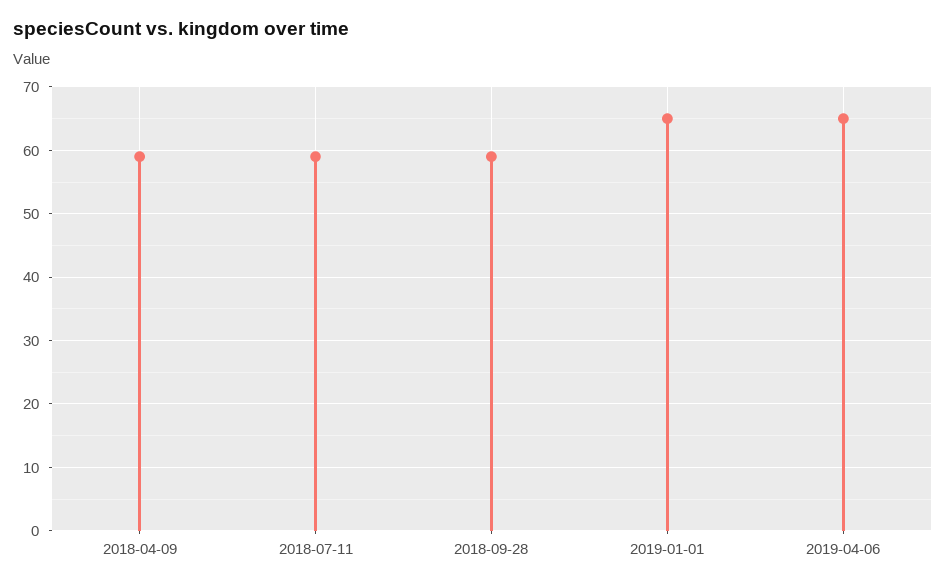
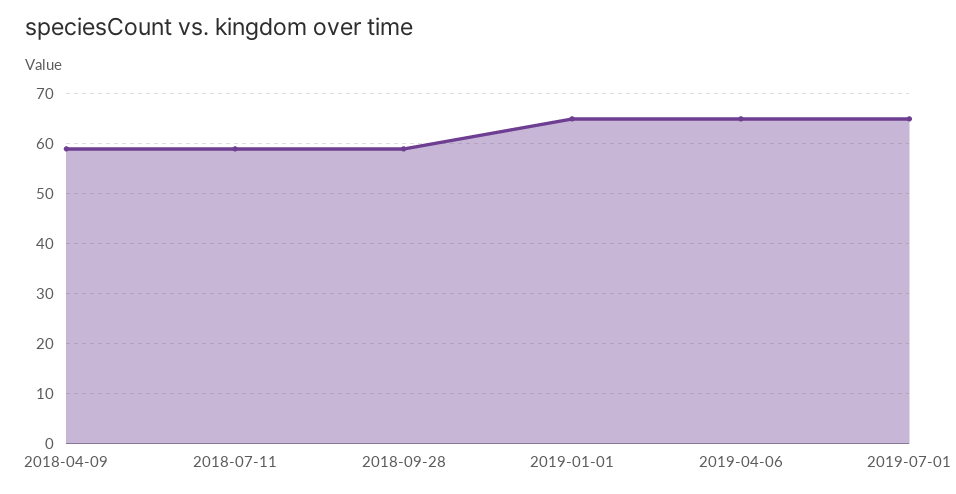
2019-07-01: none -> 65

